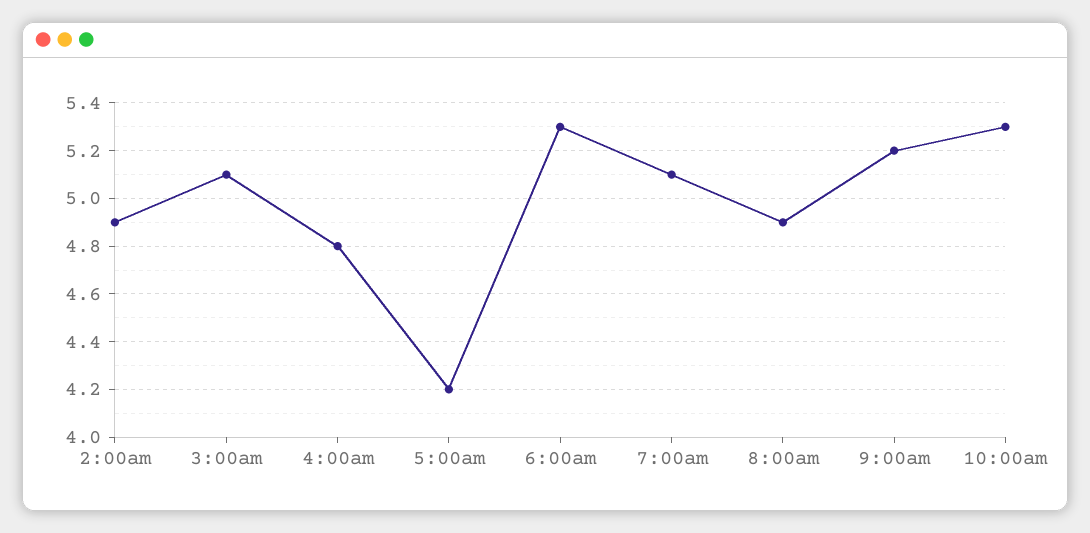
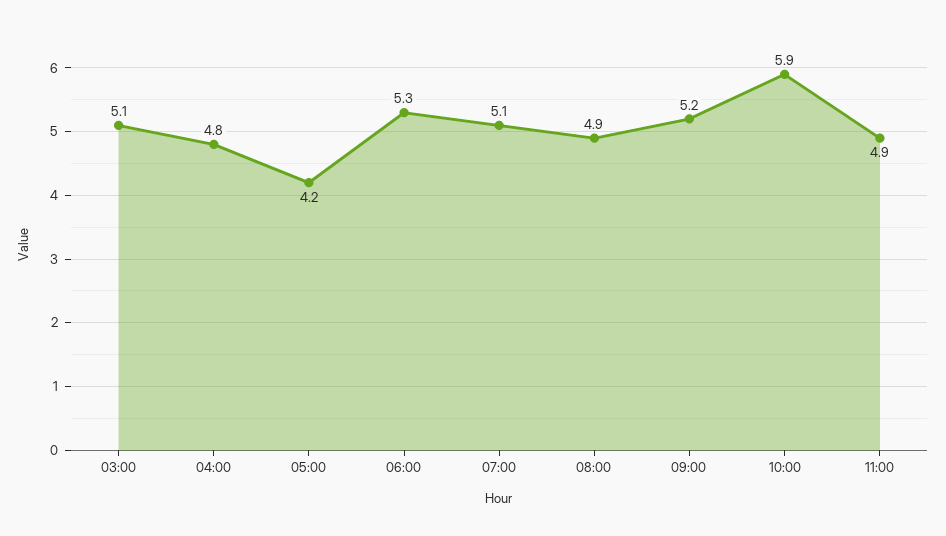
2:00am: 4.9 -> none
10:00am: 5.3 -> 5.9
11:00: none -> 4.9

